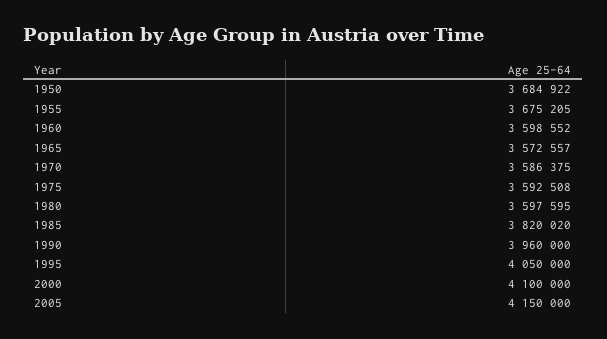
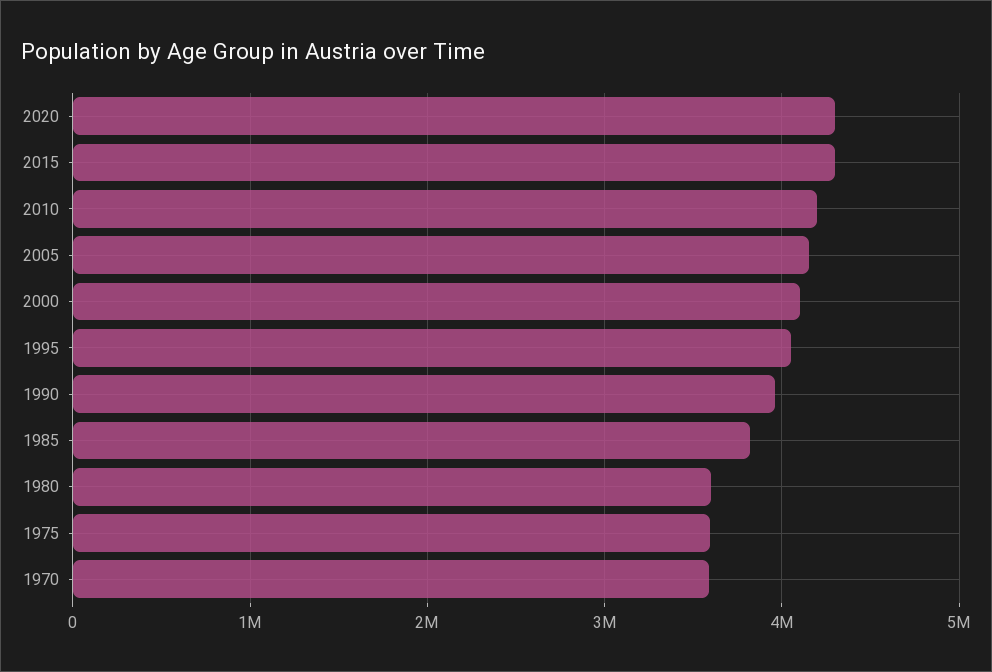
1950: 3684922 -> none
1955: 3675205 -> none
1960: 3598552 -> none
1965: 3572557 -> none
2020: none -> 4300000
2015: none -> 4300000
2010: none -> 4200000

